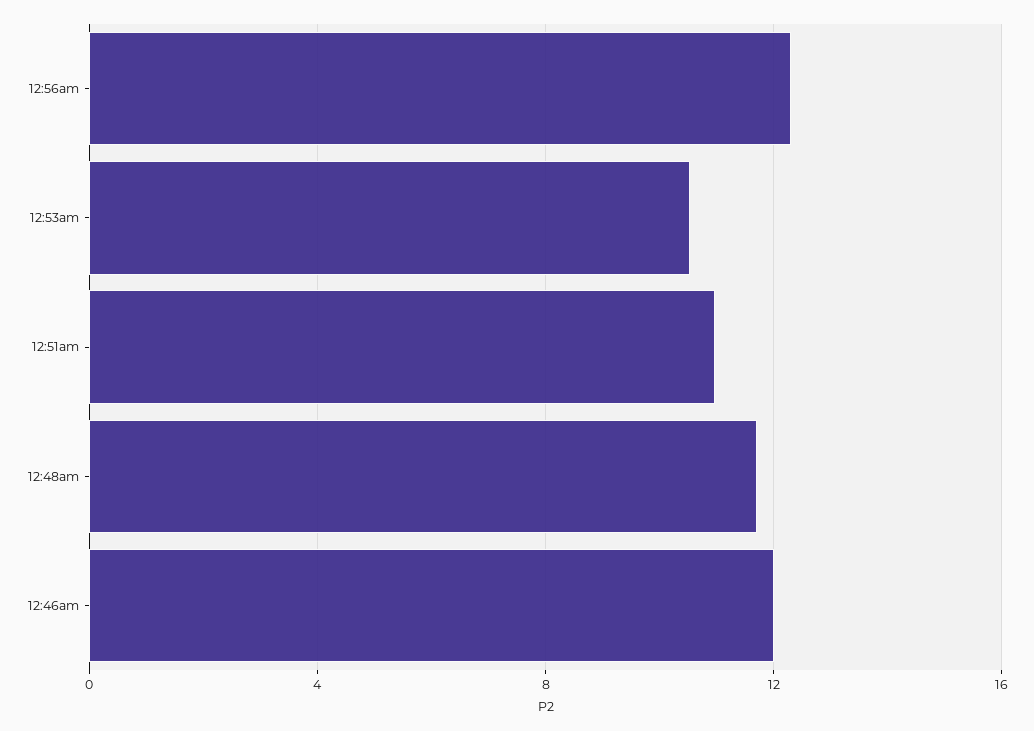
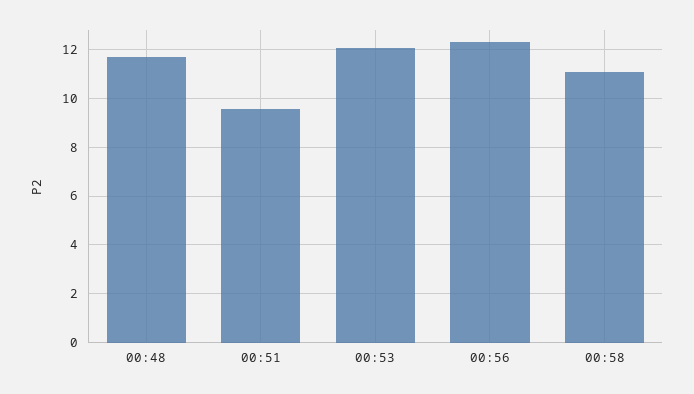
12:53am: 10.5 -> 12
12:51am: 11 -> 9.5
12:46am: 12 -> none
00:58: none -> 11

